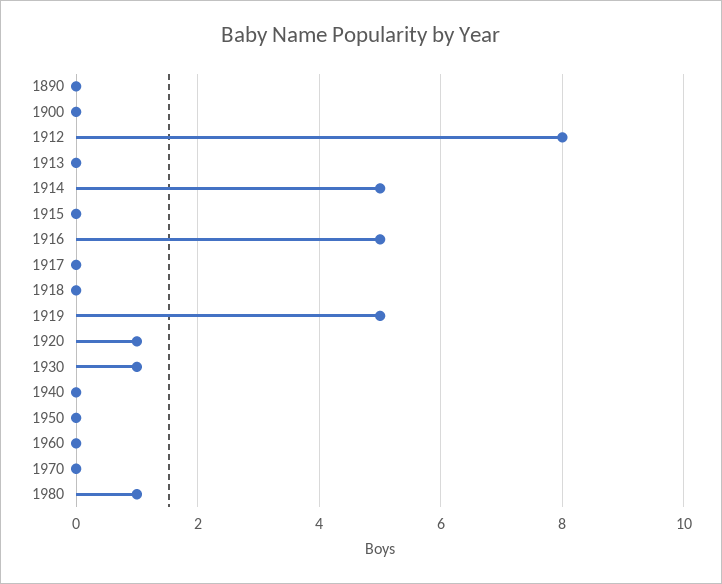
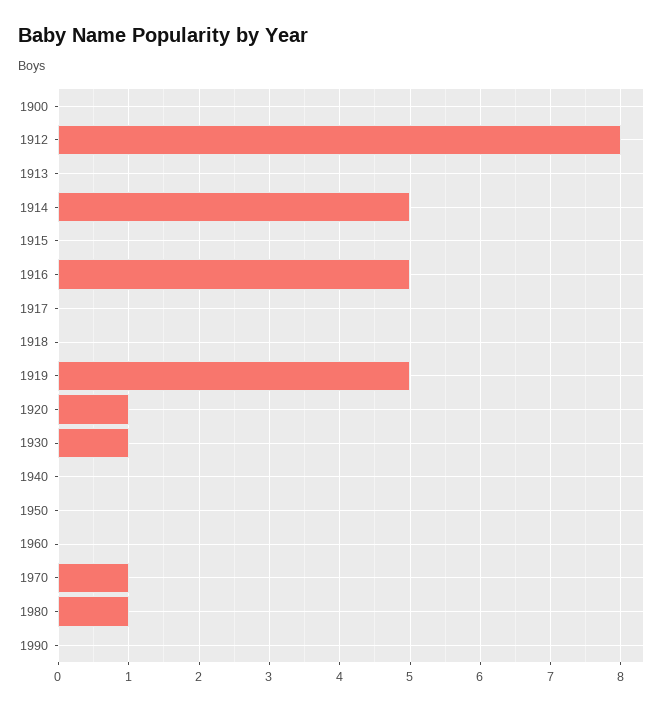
1890: 0 -> none
1970: 0 -> 1
1990: none -> 0

